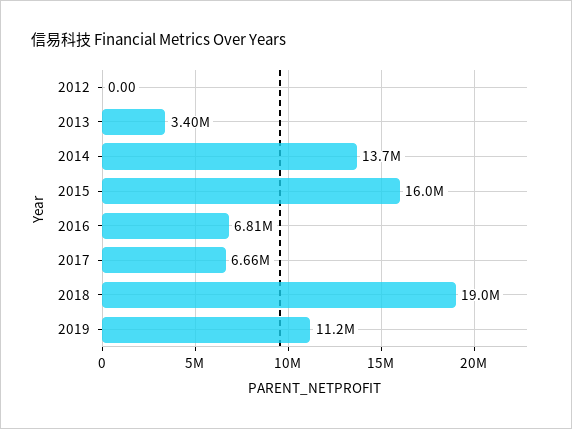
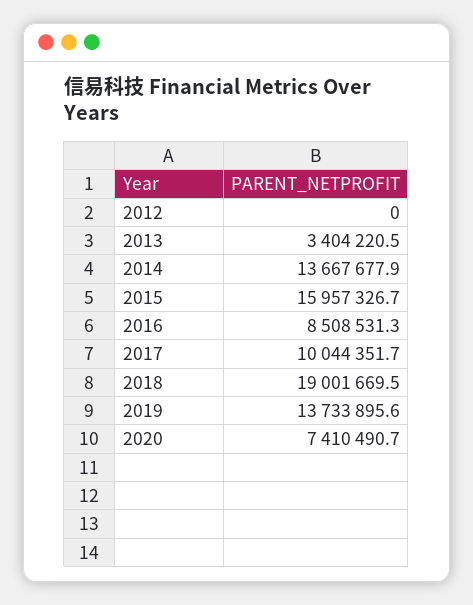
2016: 6810000 -> 8508531.3
2017: 6660000 -> 10044351.7
2019: 11200000 -> 13733895.6
2020: none -> 7410490.7

